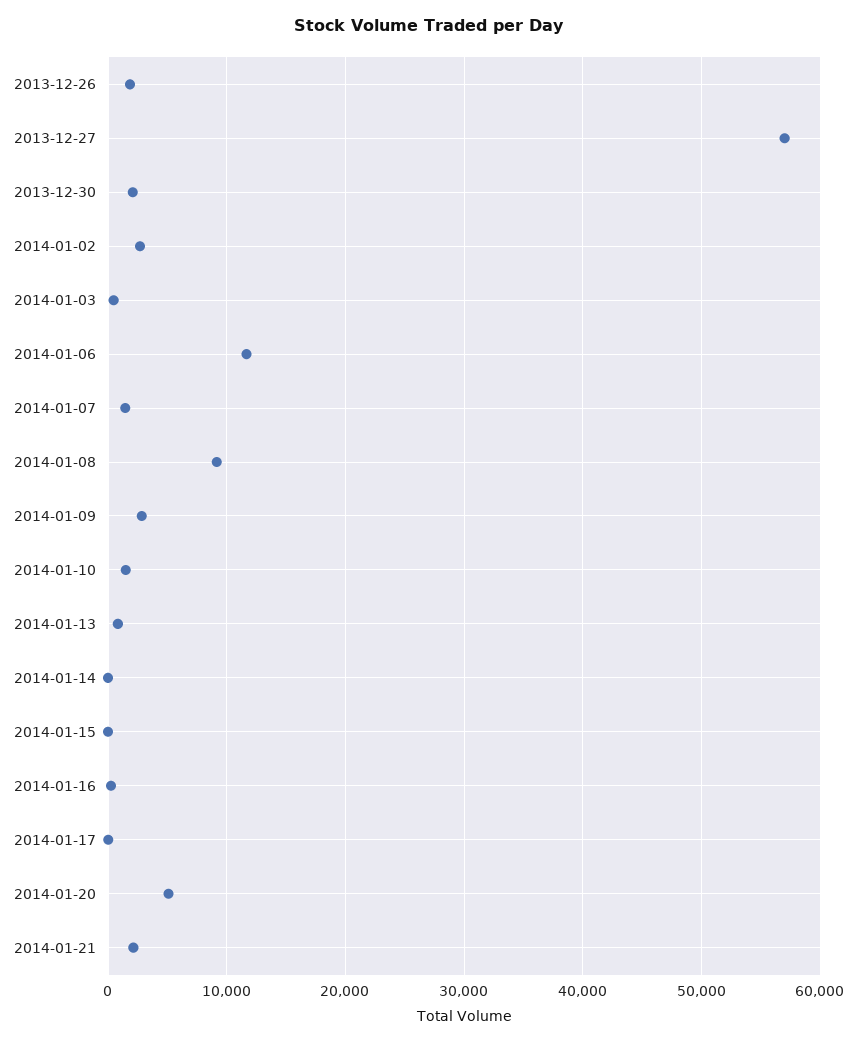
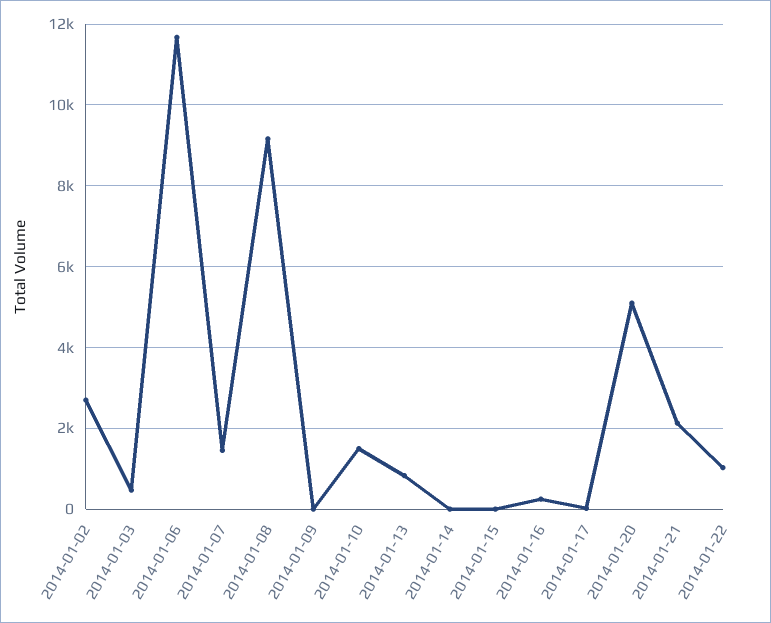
2013-12-26: 2000 -> none
2013-12-27: 57000 -> none
2013-12-30: 2000 -> none
2014-01-09: 3000 -> 0
2014-01-22: none -> 1000

